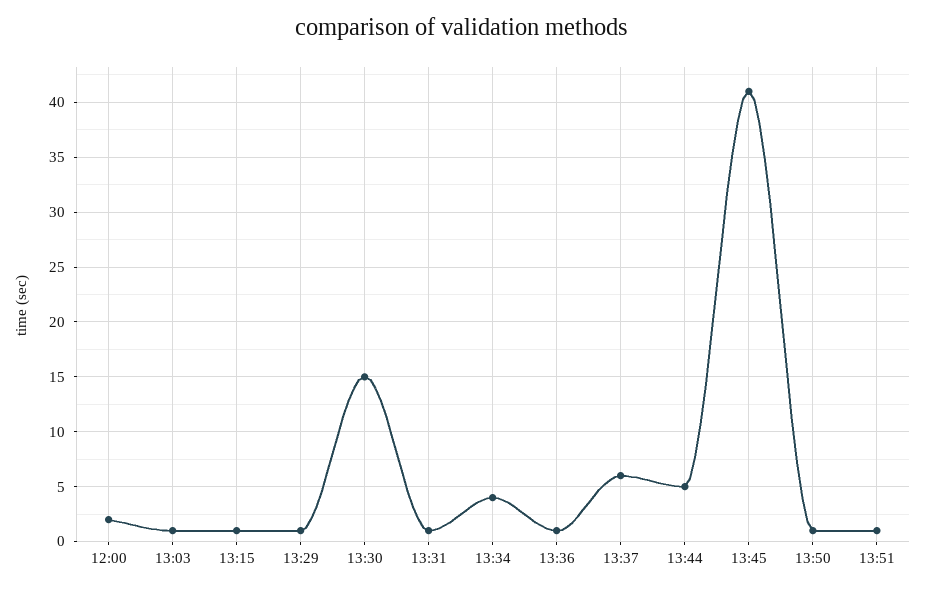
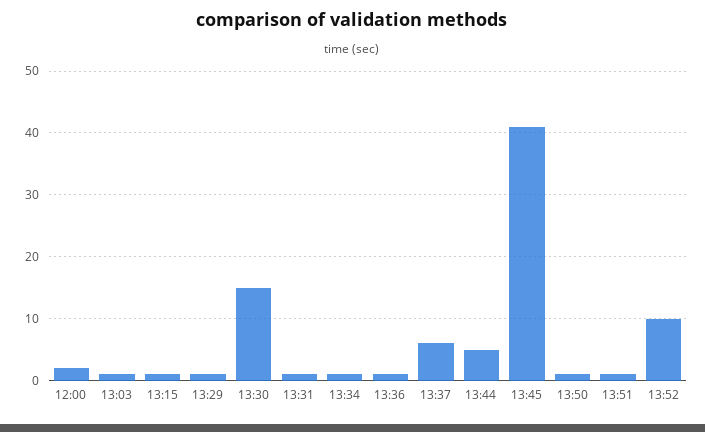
13:34: 4 -> 1
13:52: none -> 10

